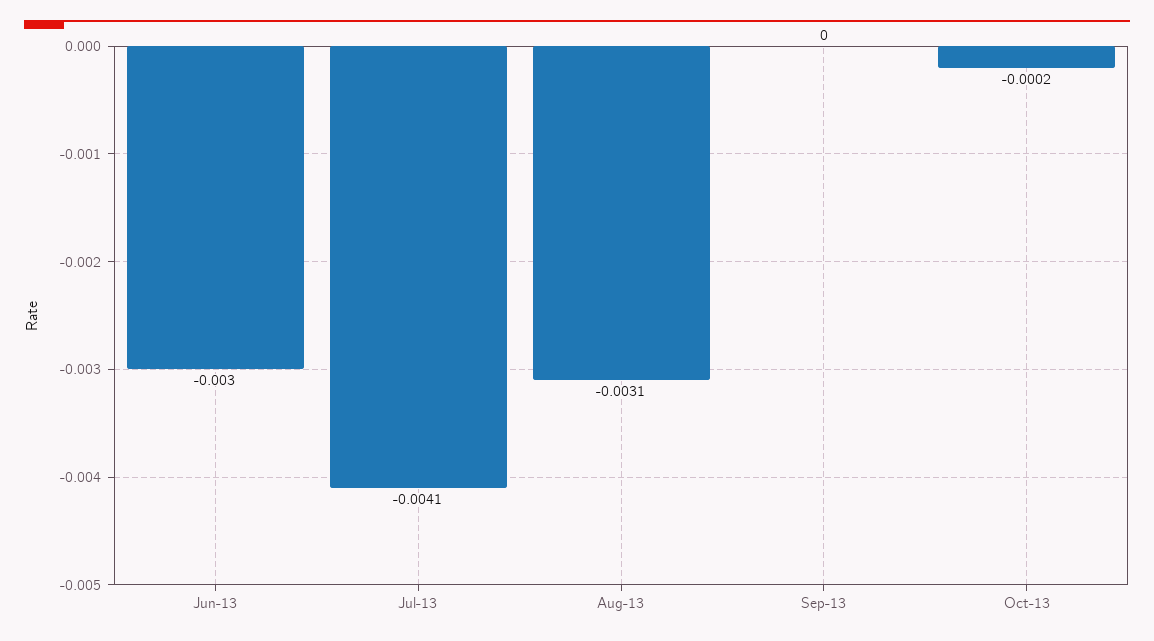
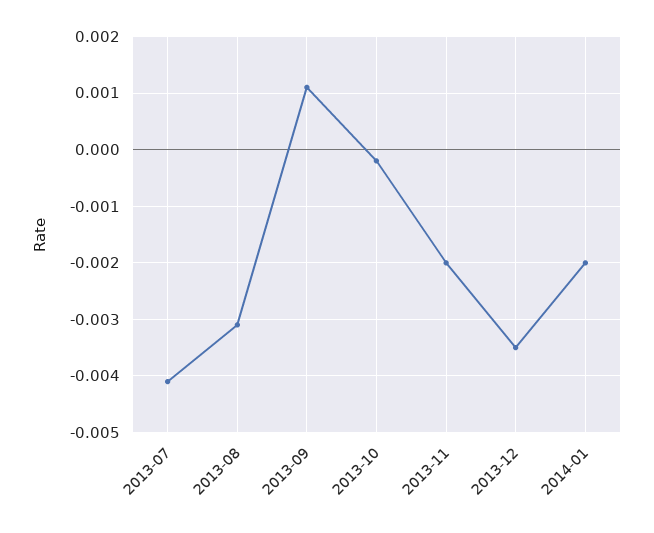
Jun-13: -0.003 -> none
Sep-13: 0 -> 0.001
2013-11: none -> -0.002
2013-12: none -> -0.0035
2014-01: none -> -0.002

